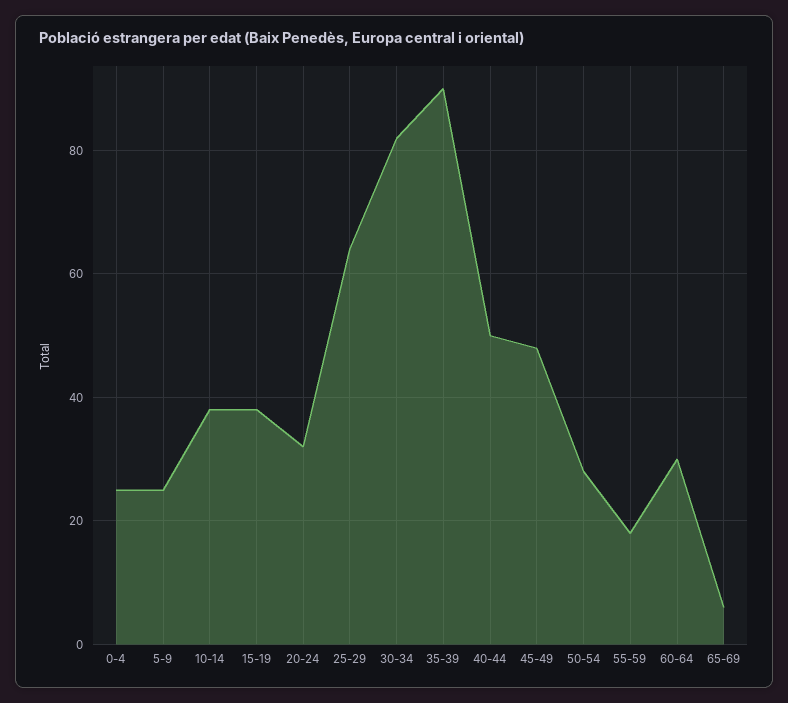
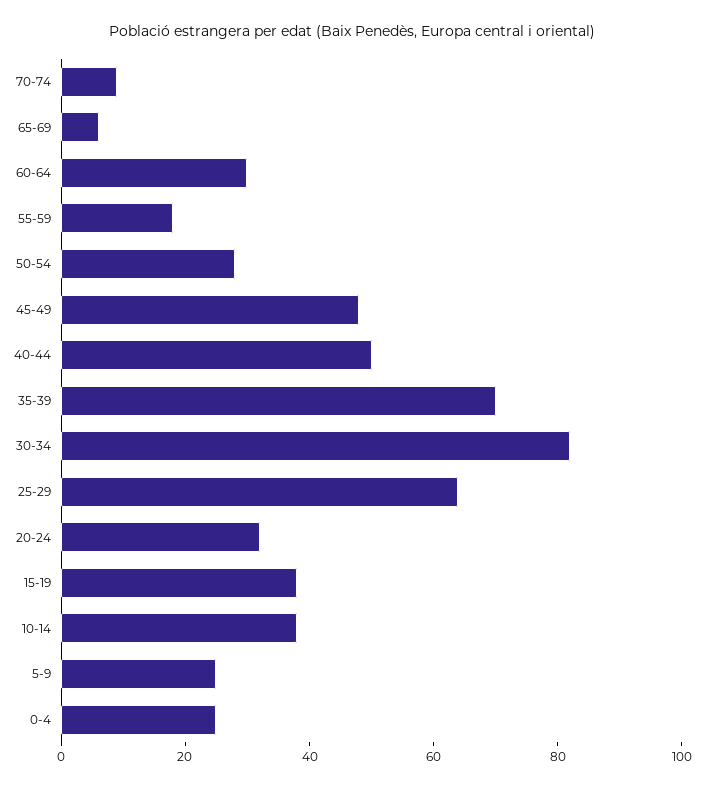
35-39: 90 -> 70
70-74: none -> 10

